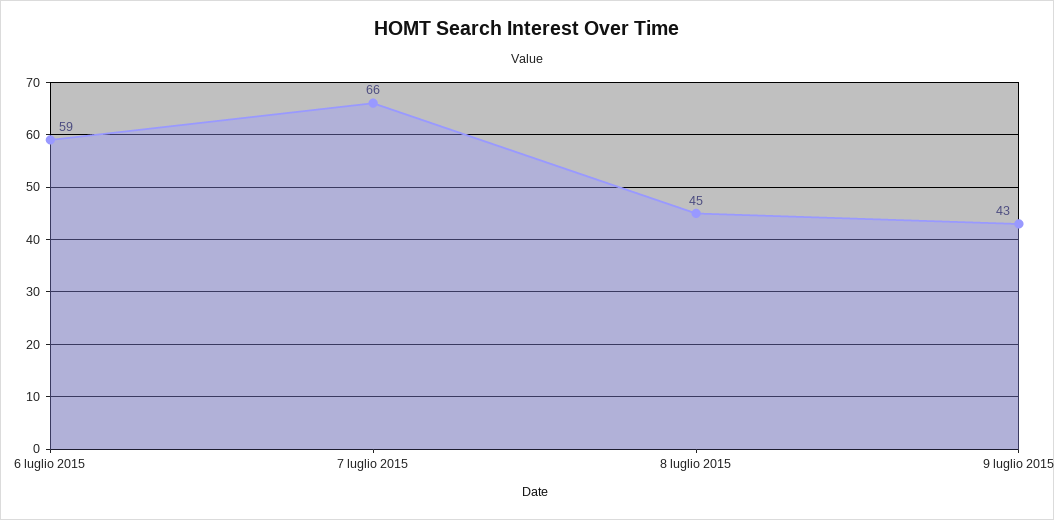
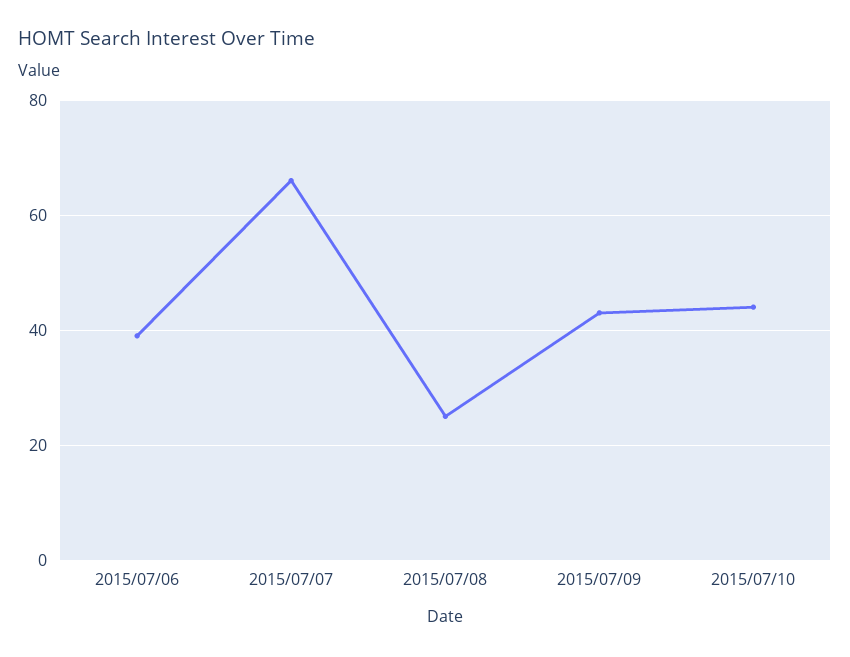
6 luglio 2015: 59 -> 40
8 luglio 2015: 45 -> 25
2015/07/10: none -> 45

